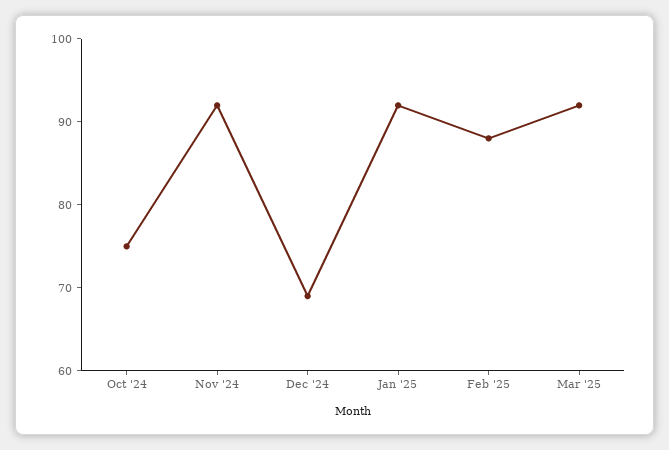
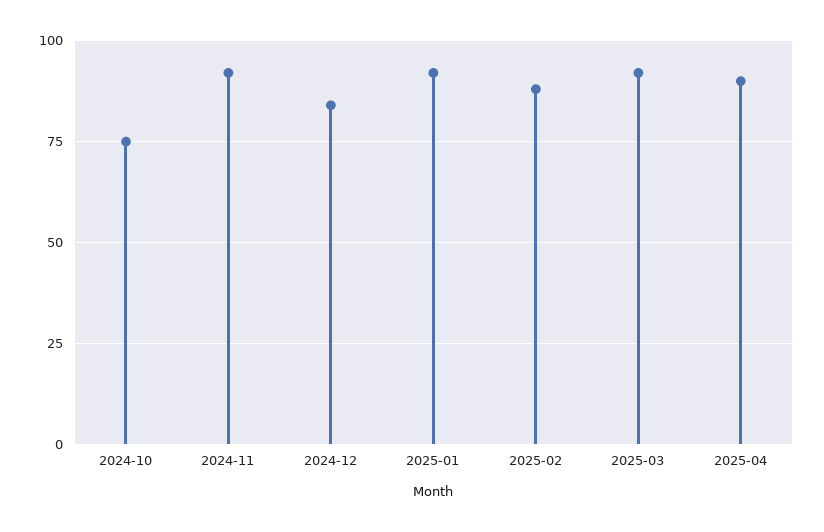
Dec '24: 69 -> 85
2025-04: none -> 90

